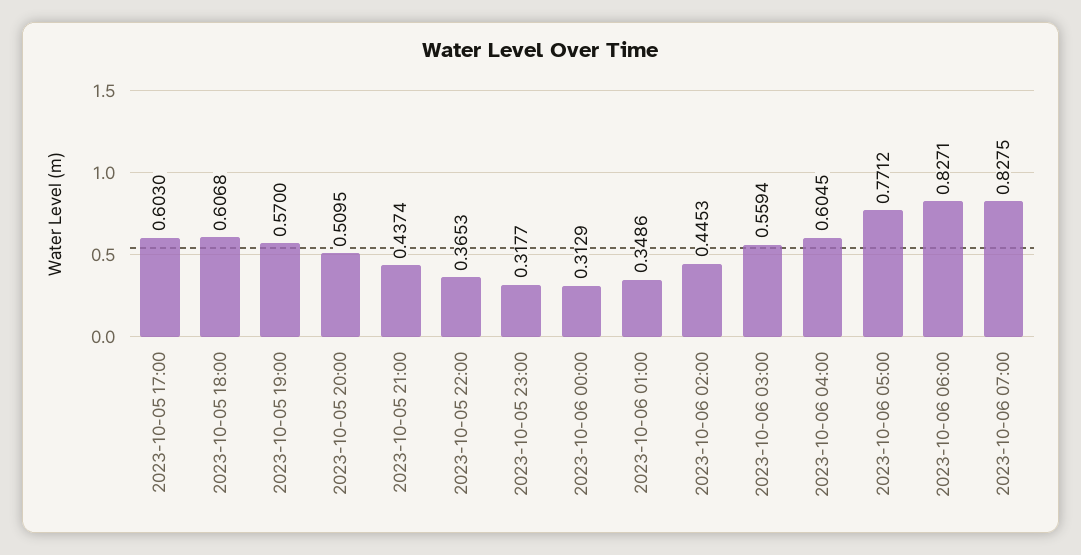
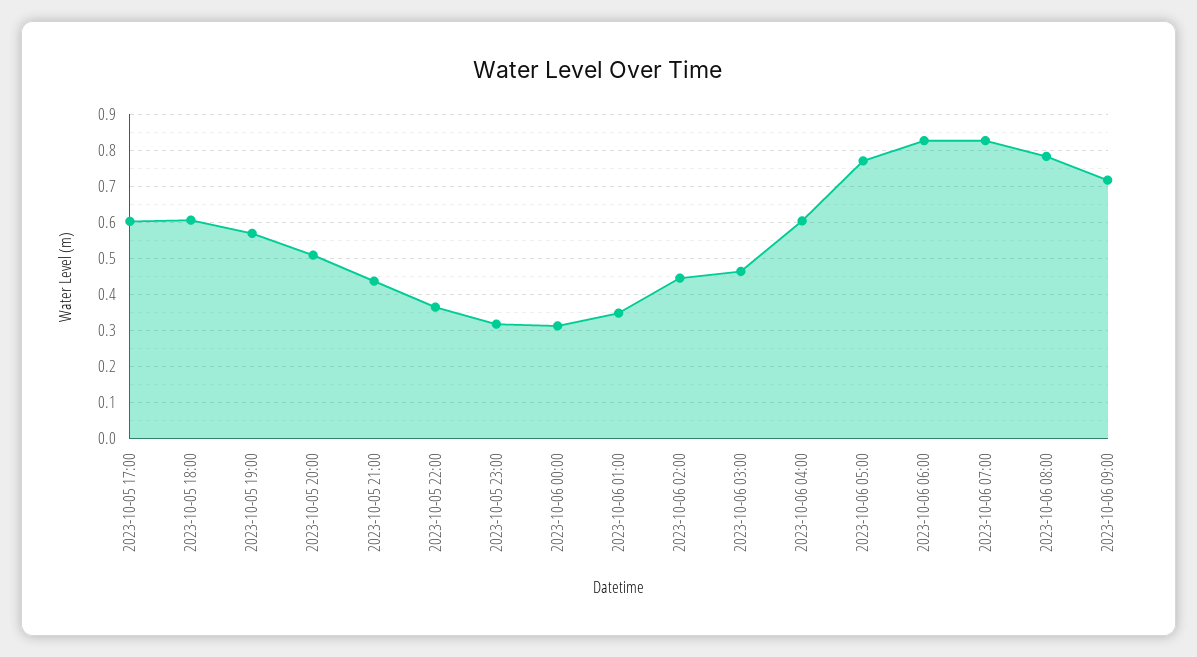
2023-10-06 03:00: 0.5594 -> 0.46
2023-10-06 08:00: none -> 0.78
2023-10-06 09:00: none -> 0.72

